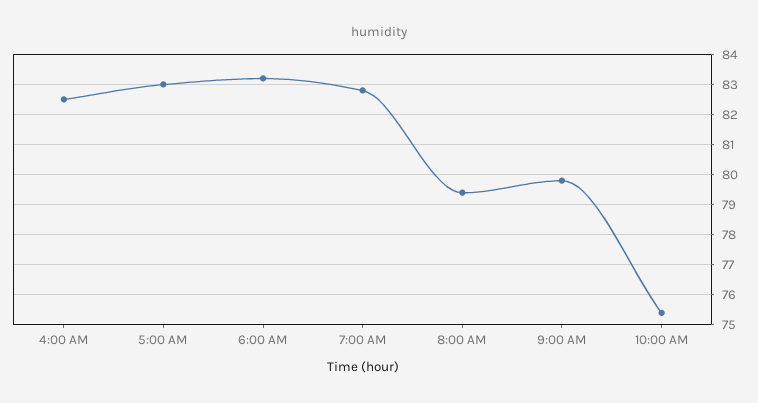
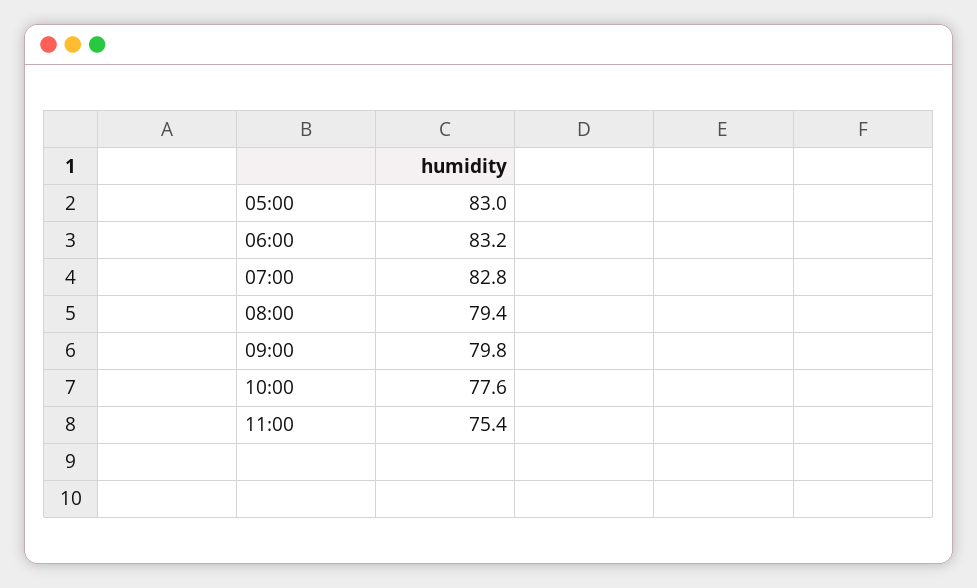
4:00 AM: 82.5 -> none
10:00 AM: 75.5 -> 77.6
11:00: none -> 75.4

